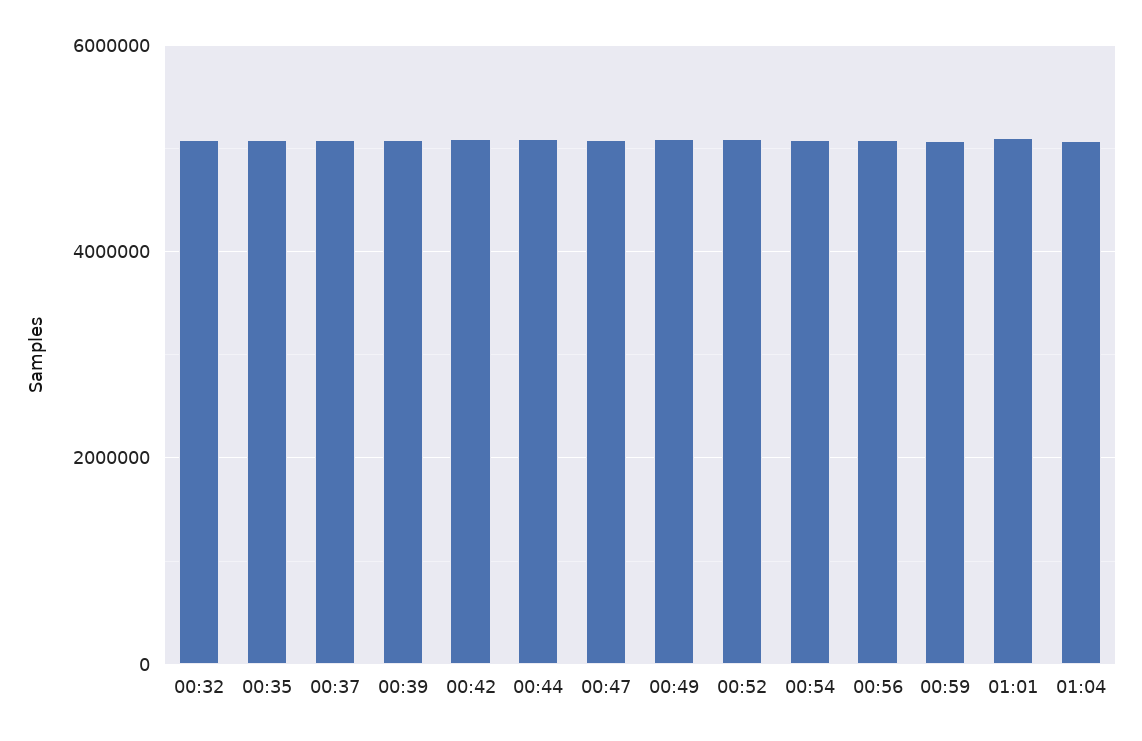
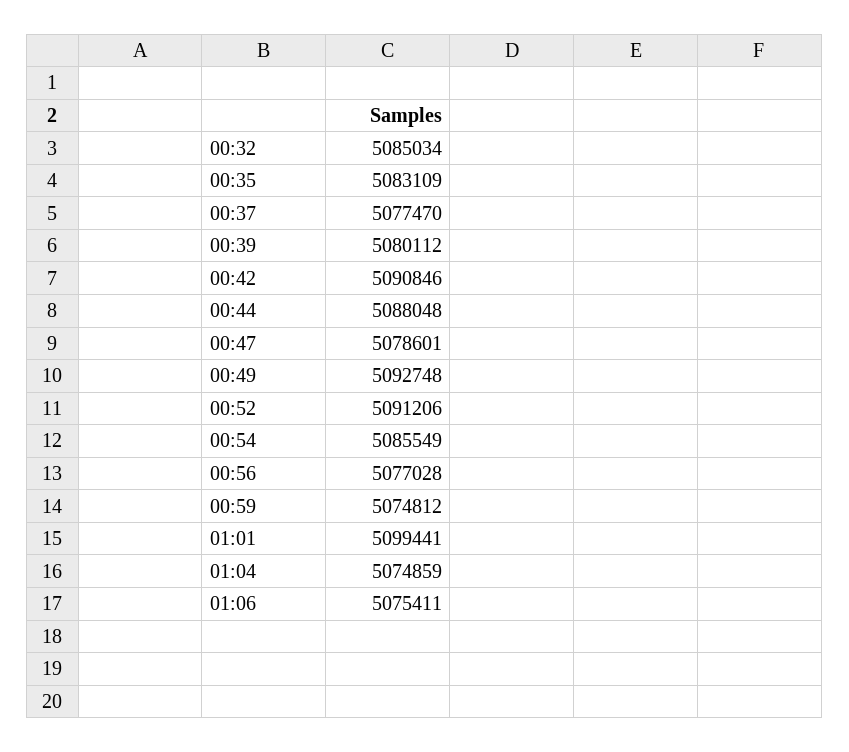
01:06: none -> 5075411

